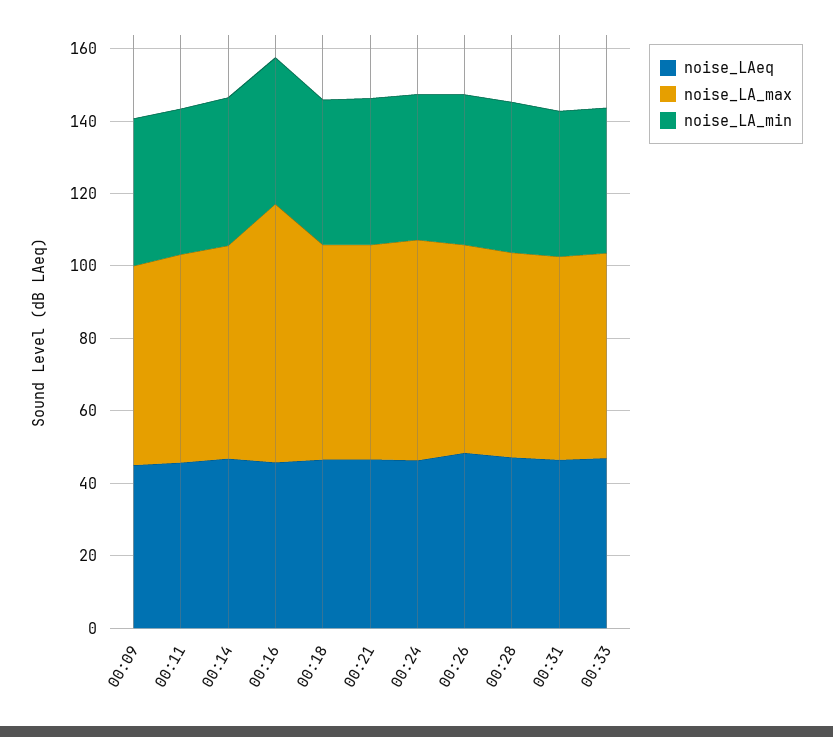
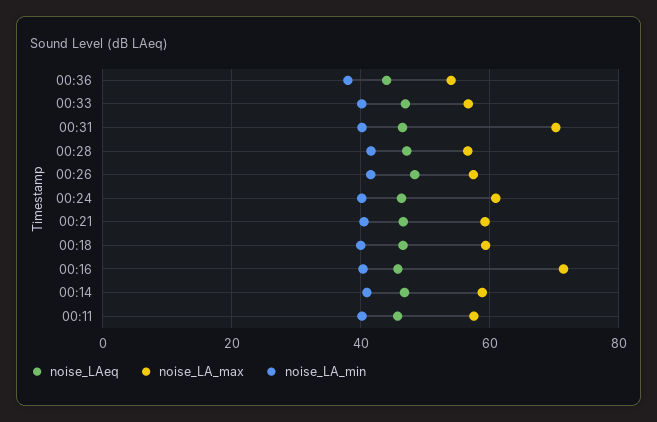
noise_LAeq, 00:09: 45 -> none
noise_LA_max, 00:09: 55 -> none
noise_LA_min, 00:09: 40 -> none
noise_LA_max, 00:31: 55 -> 70
noise_LAeq, 00:36: none -> 44
noise_LA_max, 00:36: none -> 54
noise_LA_min, 00:36: none -> 38

